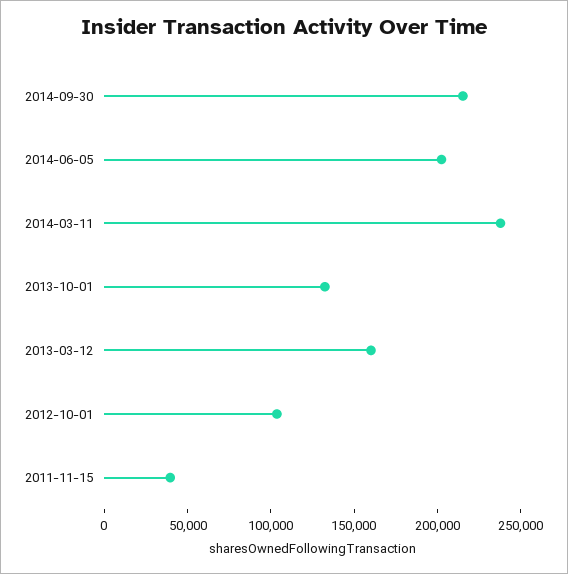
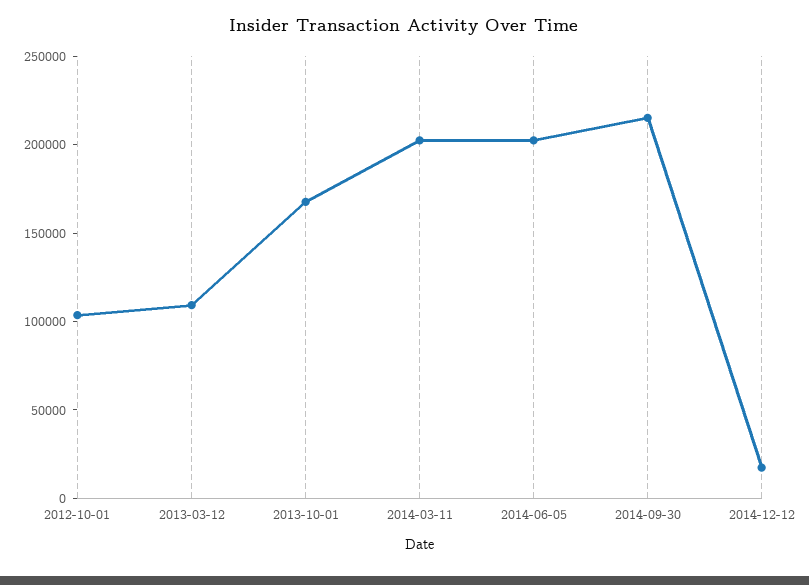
2014-03-11: 240000 -> 200000
2013-10-01: 130000 -> 170000
2013-03-12: 160000 -> 110000
2011-11-15: 40000 -> none
2014-12-12: none -> 20000

